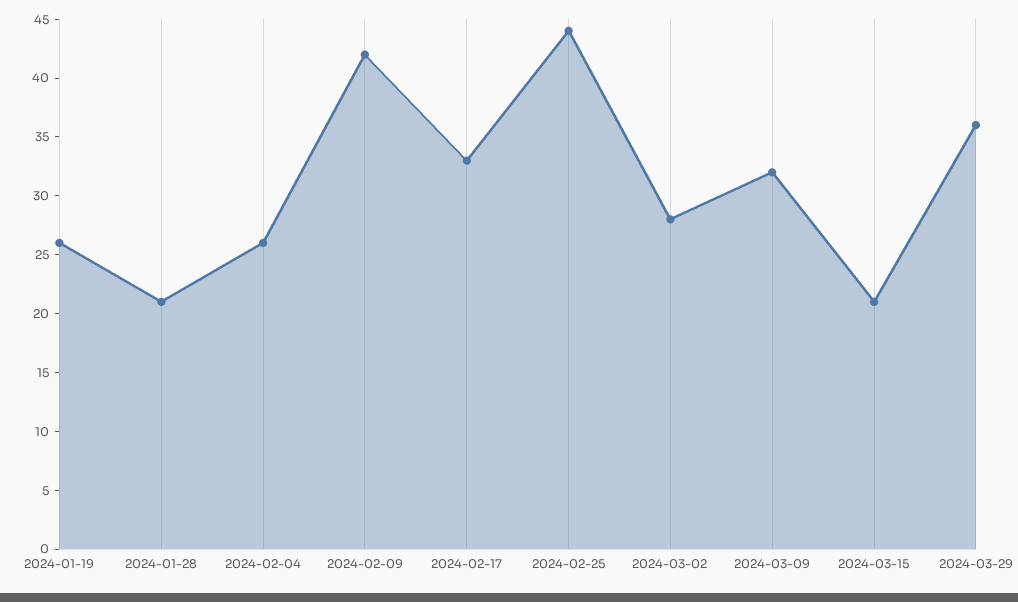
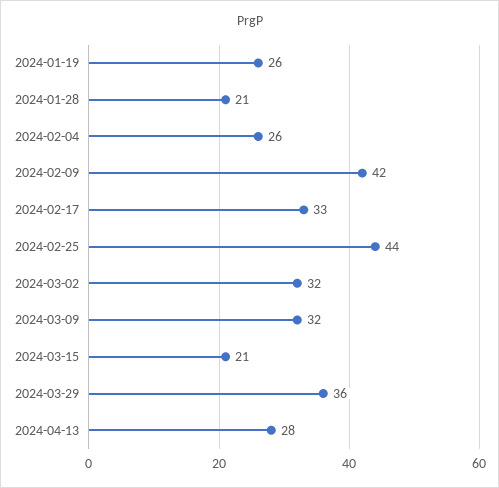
2024-03-02: 28 -> 32
2024-04-13: none -> 28

